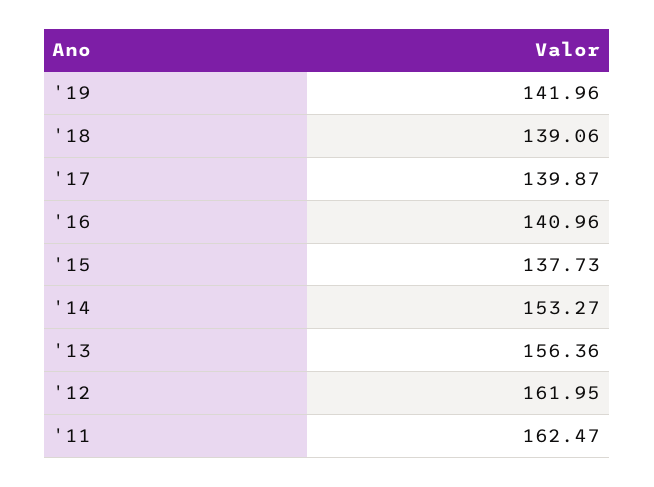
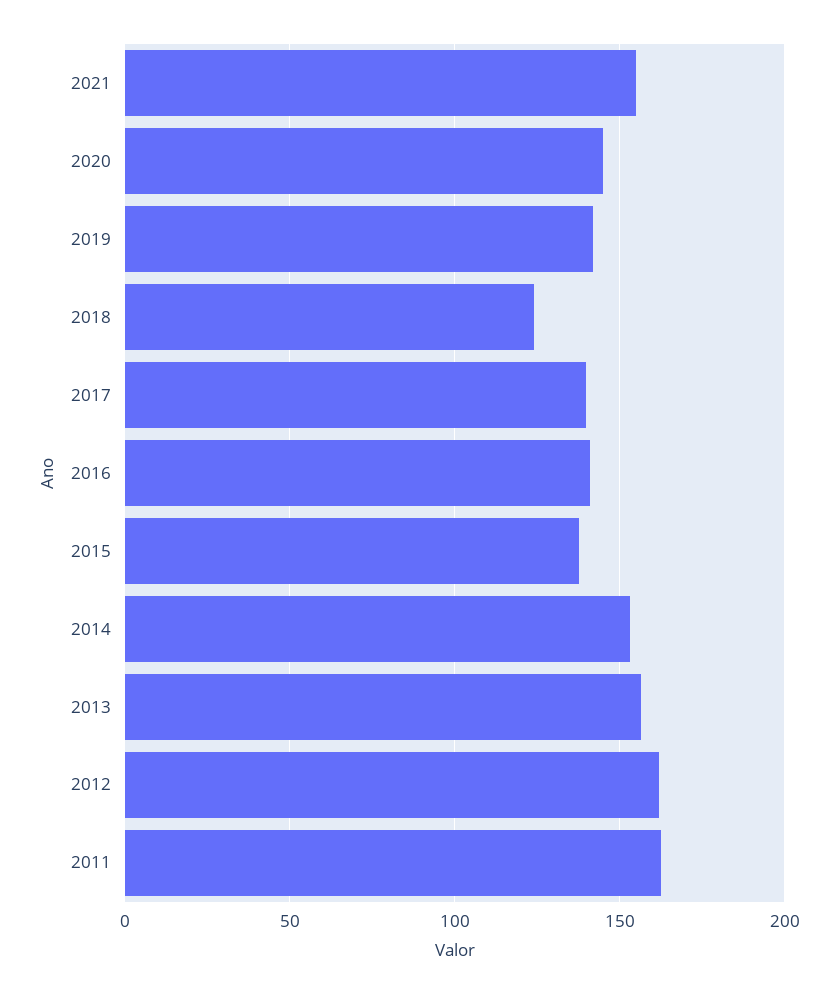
'18: 139.06 -> 125
2021: none -> 155
2020: none -> 145

